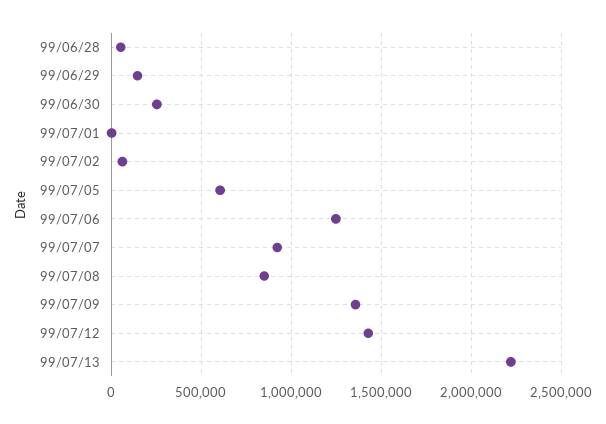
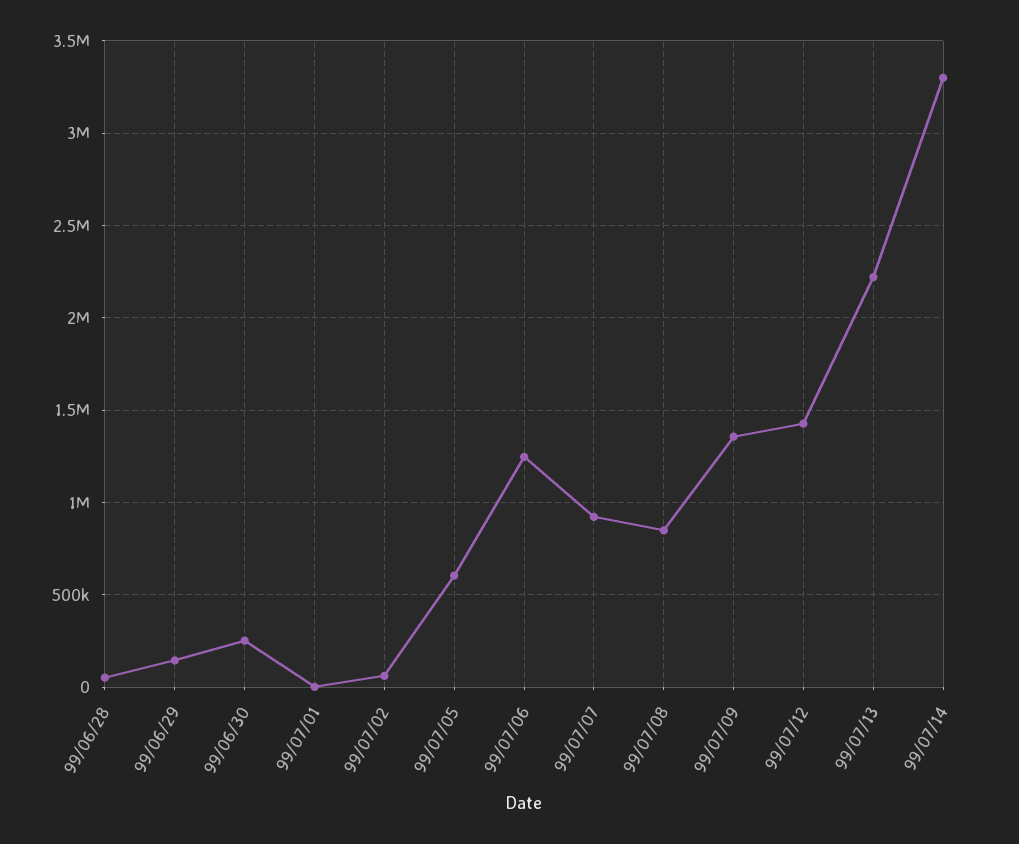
99/07/14: none -> 3300000

